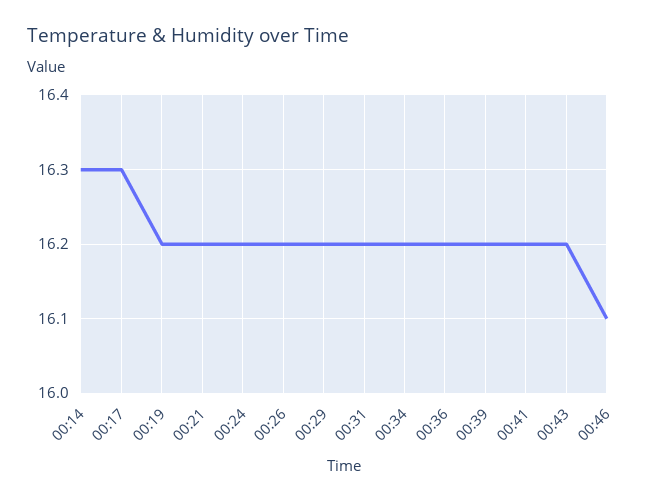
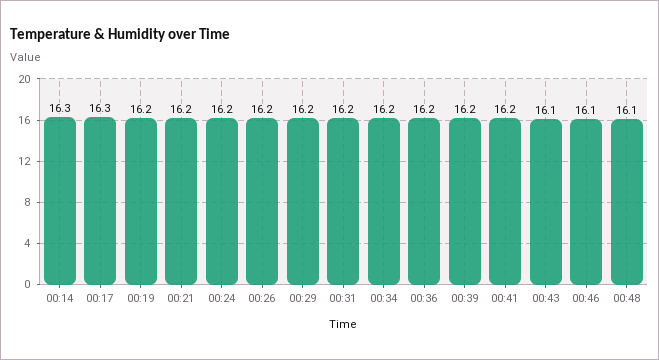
00:43: 16.2 -> 16.1
00:48: none -> 16.1

